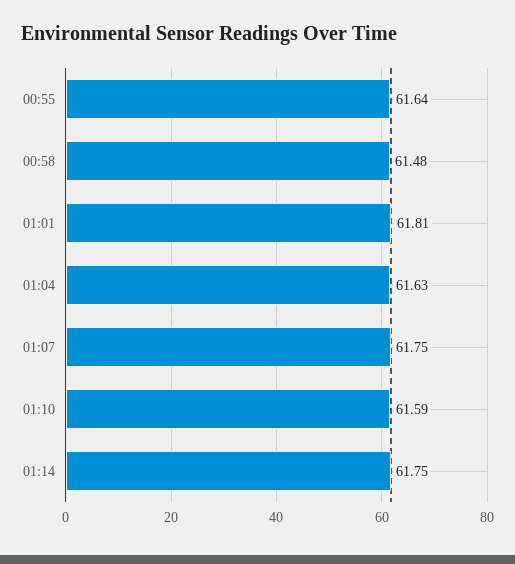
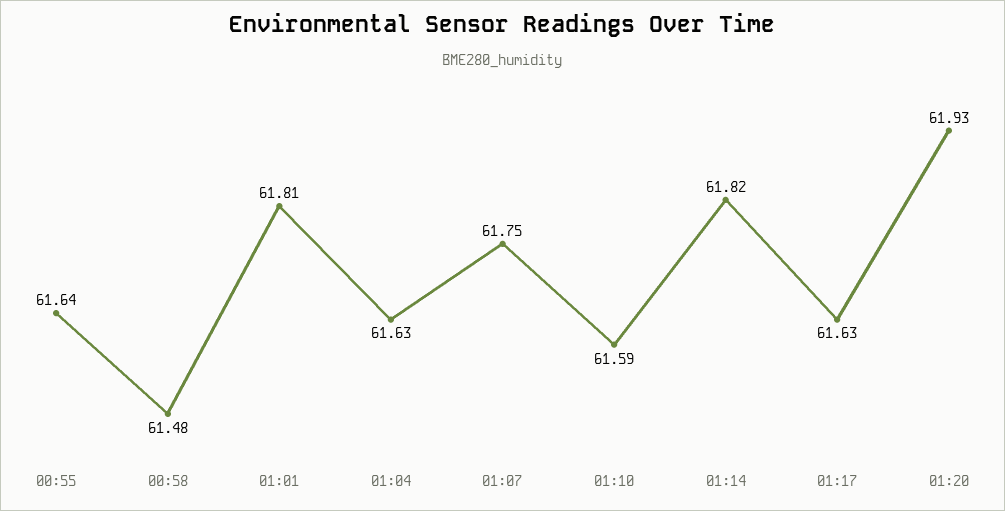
01:14: 61.75 -> 61.82
01:17: none -> 61.63
01:20: none -> 61.93

